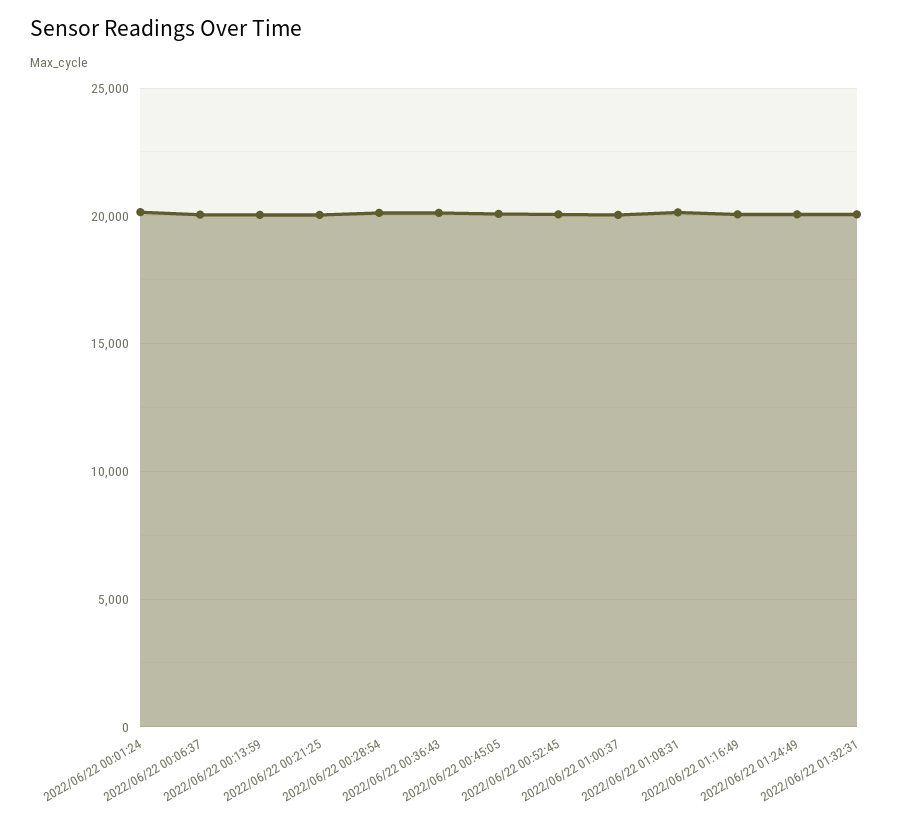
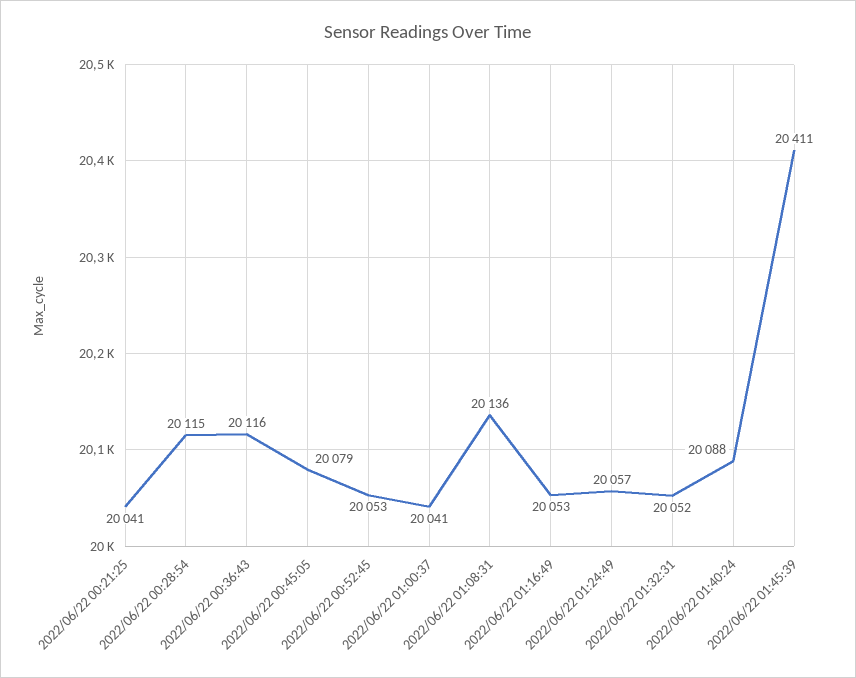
2022/06/22 00:01:24: 20000 -> none
2022/06/22 00:06:37: 20000 -> none
2022/06/22 00:13:59: 20000 -> none
2022/06/22 01:40:24: none -> 20088
2022/06/22 01:45:39: none -> 20411

